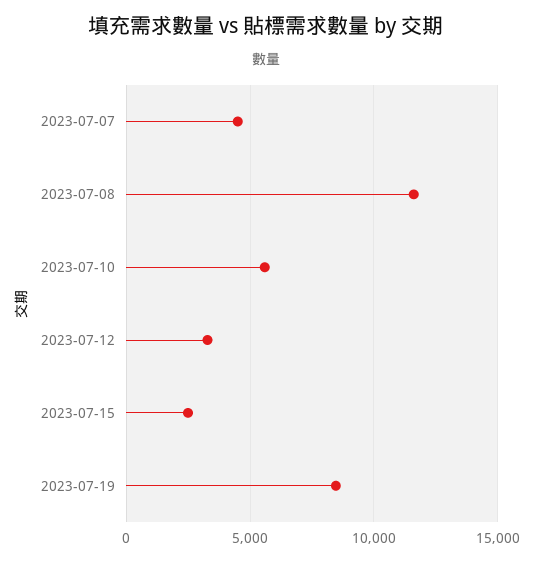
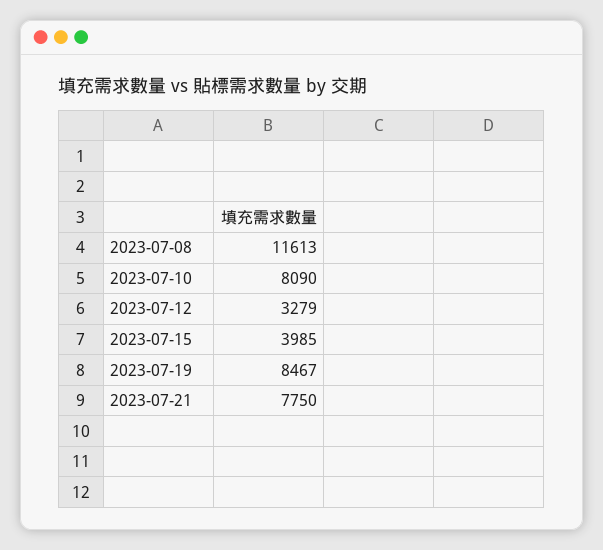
2023-07-07: 4500 -> none
2023-07-10: 5500 -> 8090
2023-07-15: 2500 -> 3985
2023-07-21: none -> 7750

